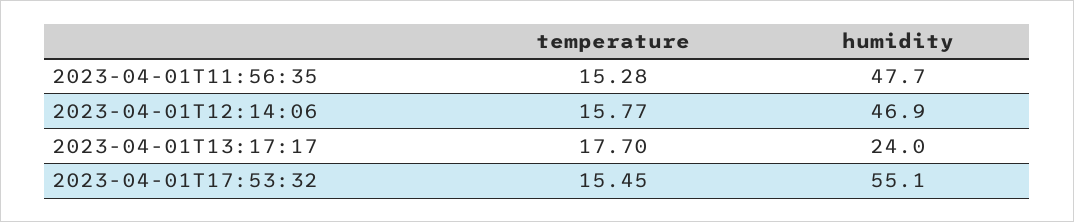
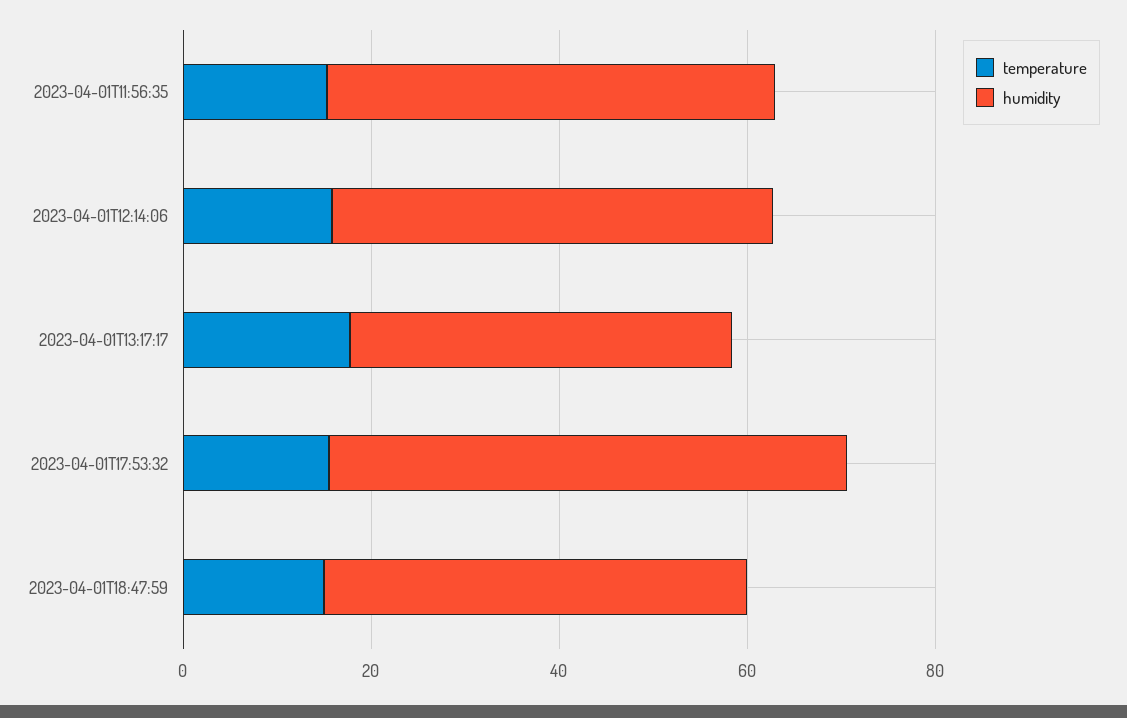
humidity, 2023-04-01T13:17:17: 24 -> 40
temperature, 2023-04-01T18:47:59: none -> 15
humidity, 2023-04-01T18:47:59: none -> 45

